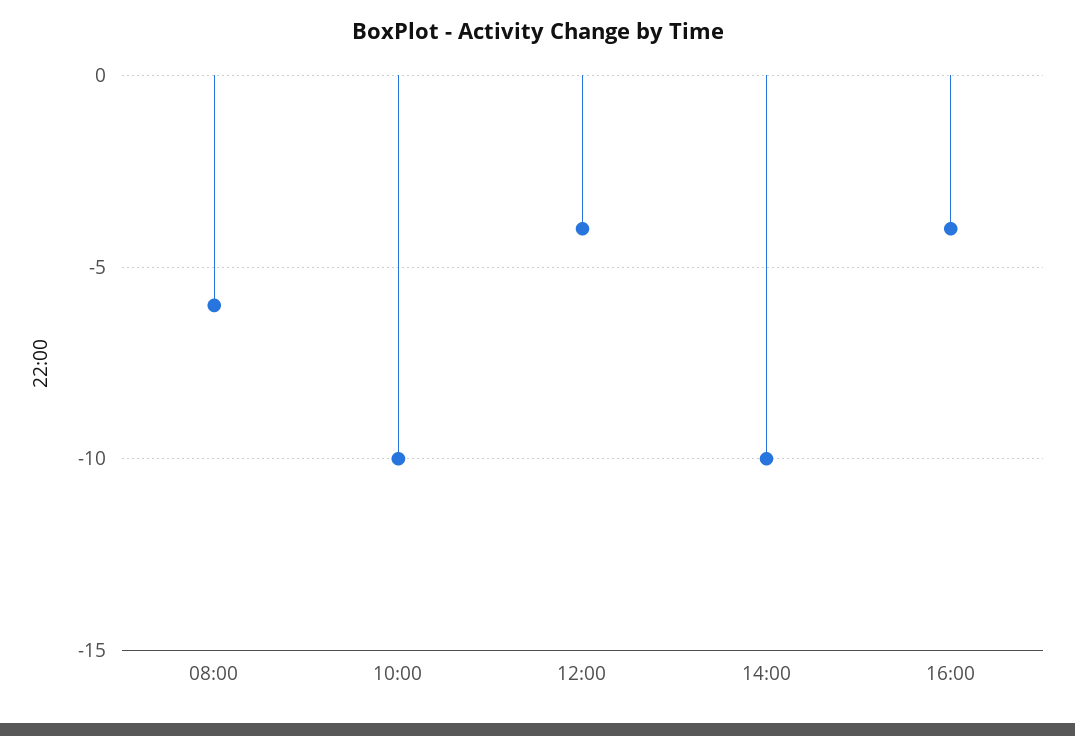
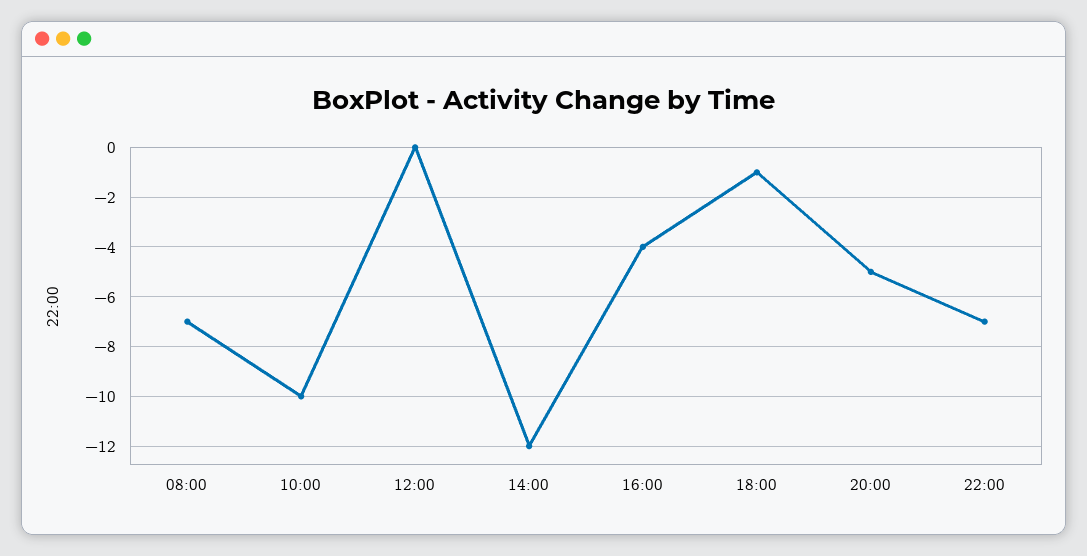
08:00: -6 -> -7
12:00: -4 -> 0
14:00: -10 -> -12
18:00: none -> -1
20:00: none -> -5
22:00: none -> -7

